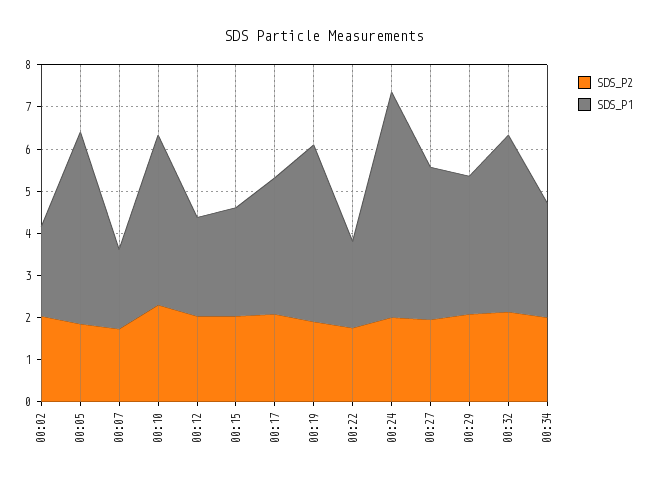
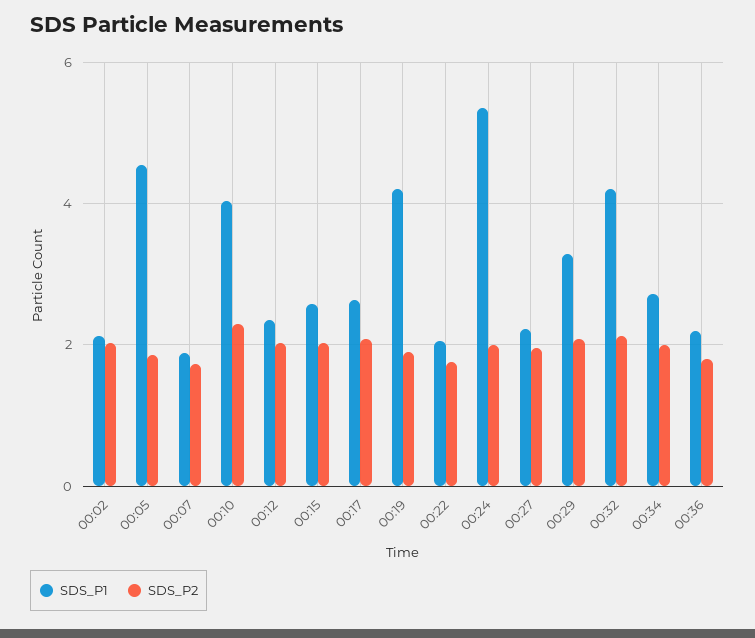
SDS_P1, 00:17: 3.2 -> 2.6
SDS_P1, 00:27: 3.6 -> 2.2
SDS_P1, 00:36: none -> 2.2
SDS_P2, 00:36: none -> 1.8

